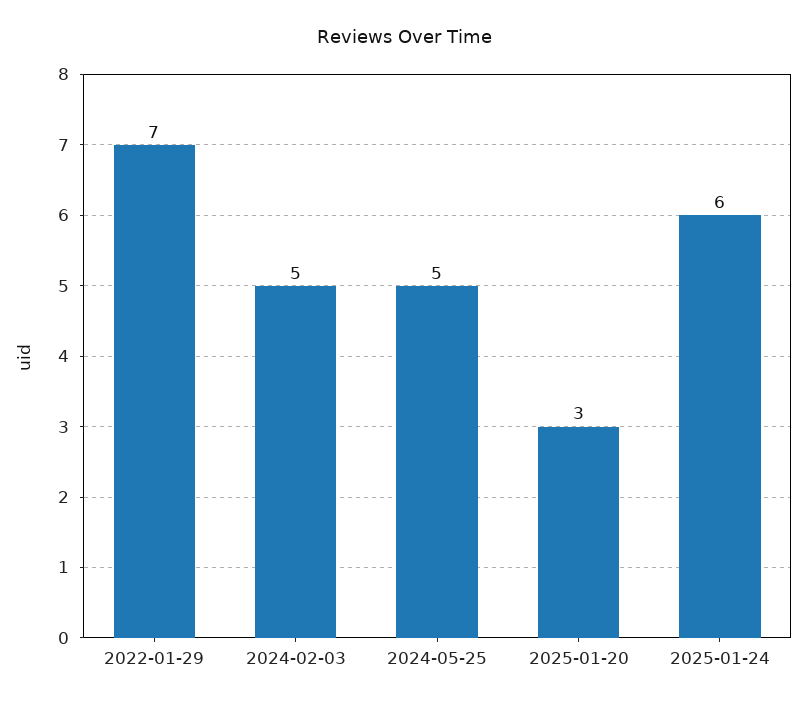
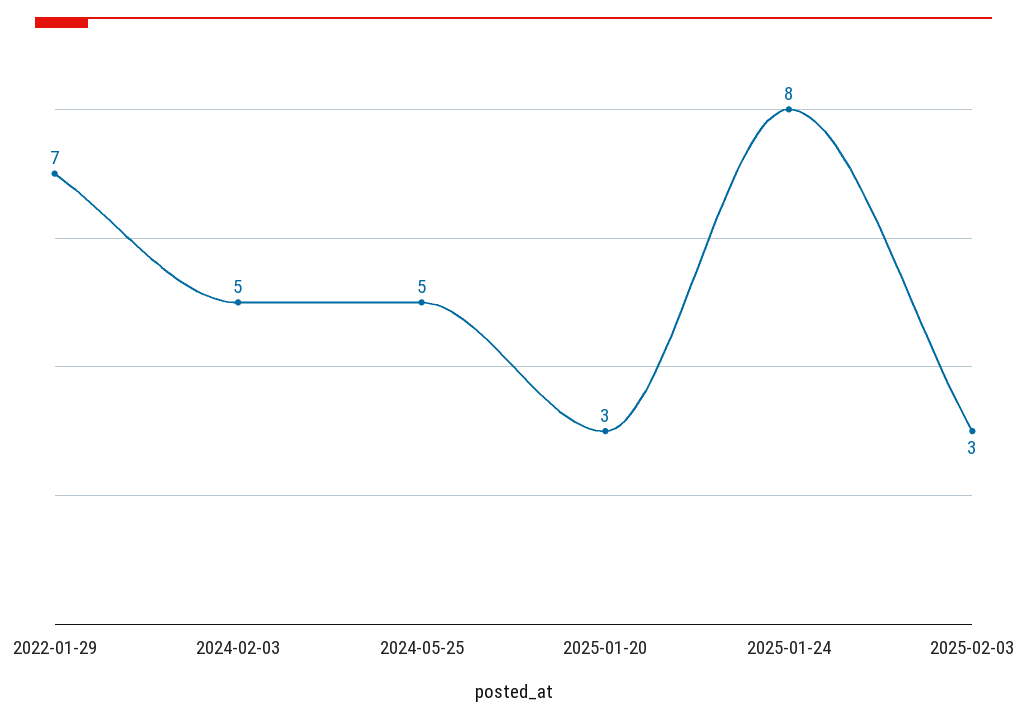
2025-01-24: 6 -> 8
2025-02-03: none -> 3

